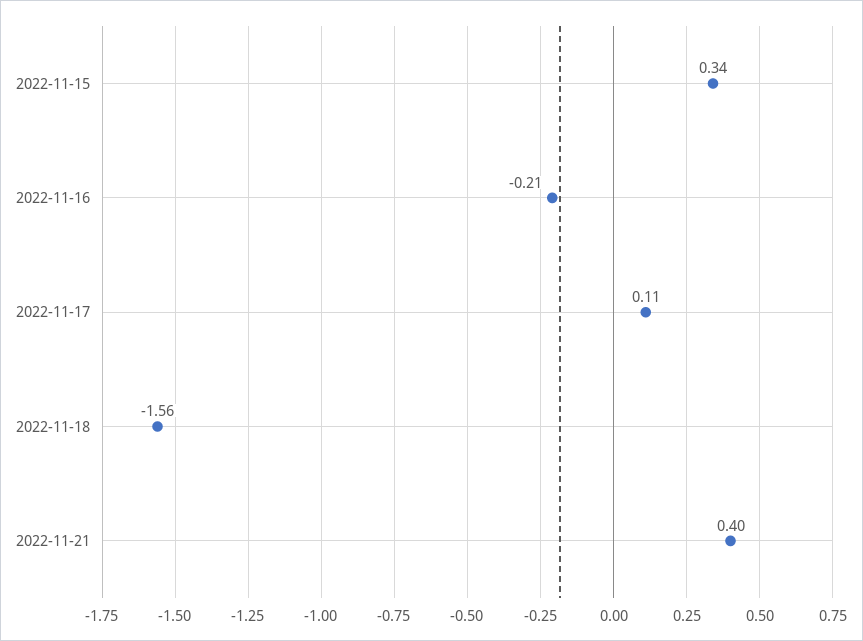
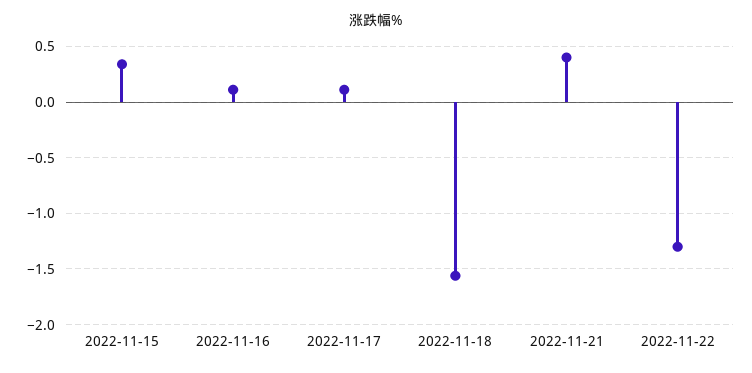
2022-11-16: -0.21 -> 0.1
2022-11-22: none -> -1.3

